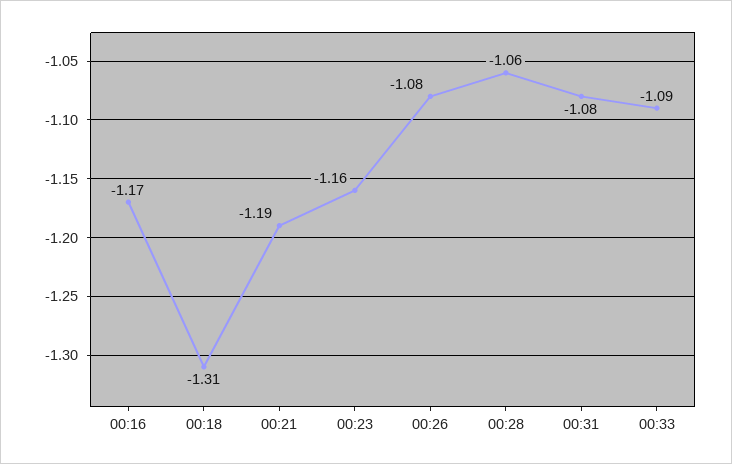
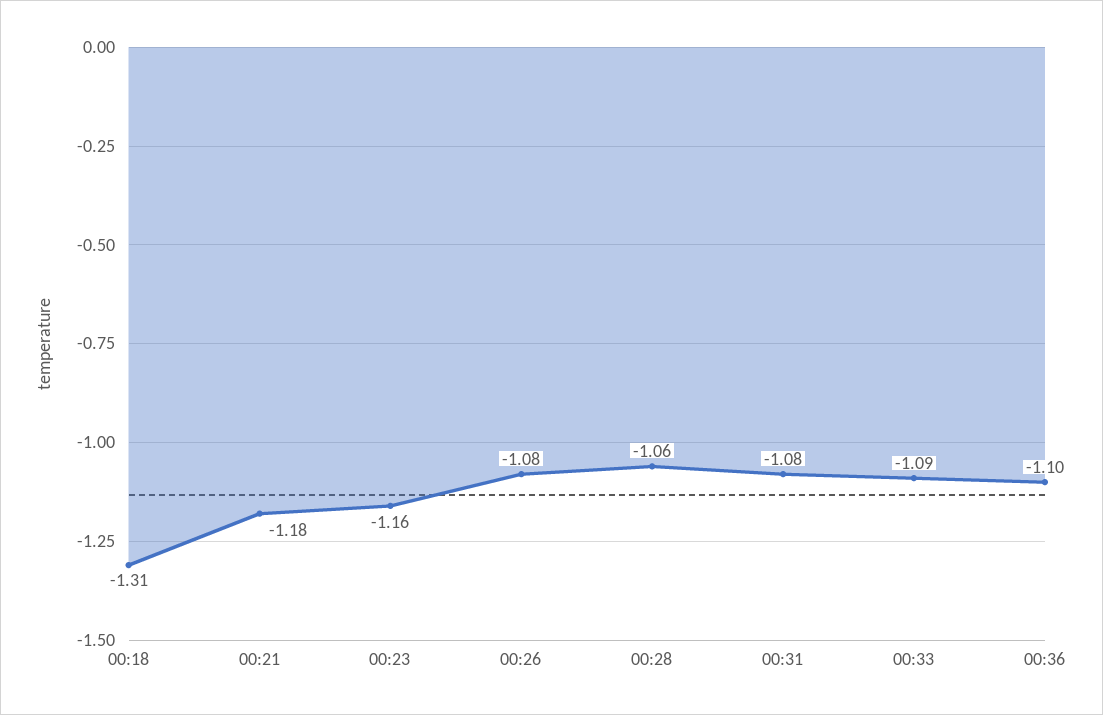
00:16: -1.17 -> none
00:21: -1.19 -> -1.18
00:36: none -> -1.1

